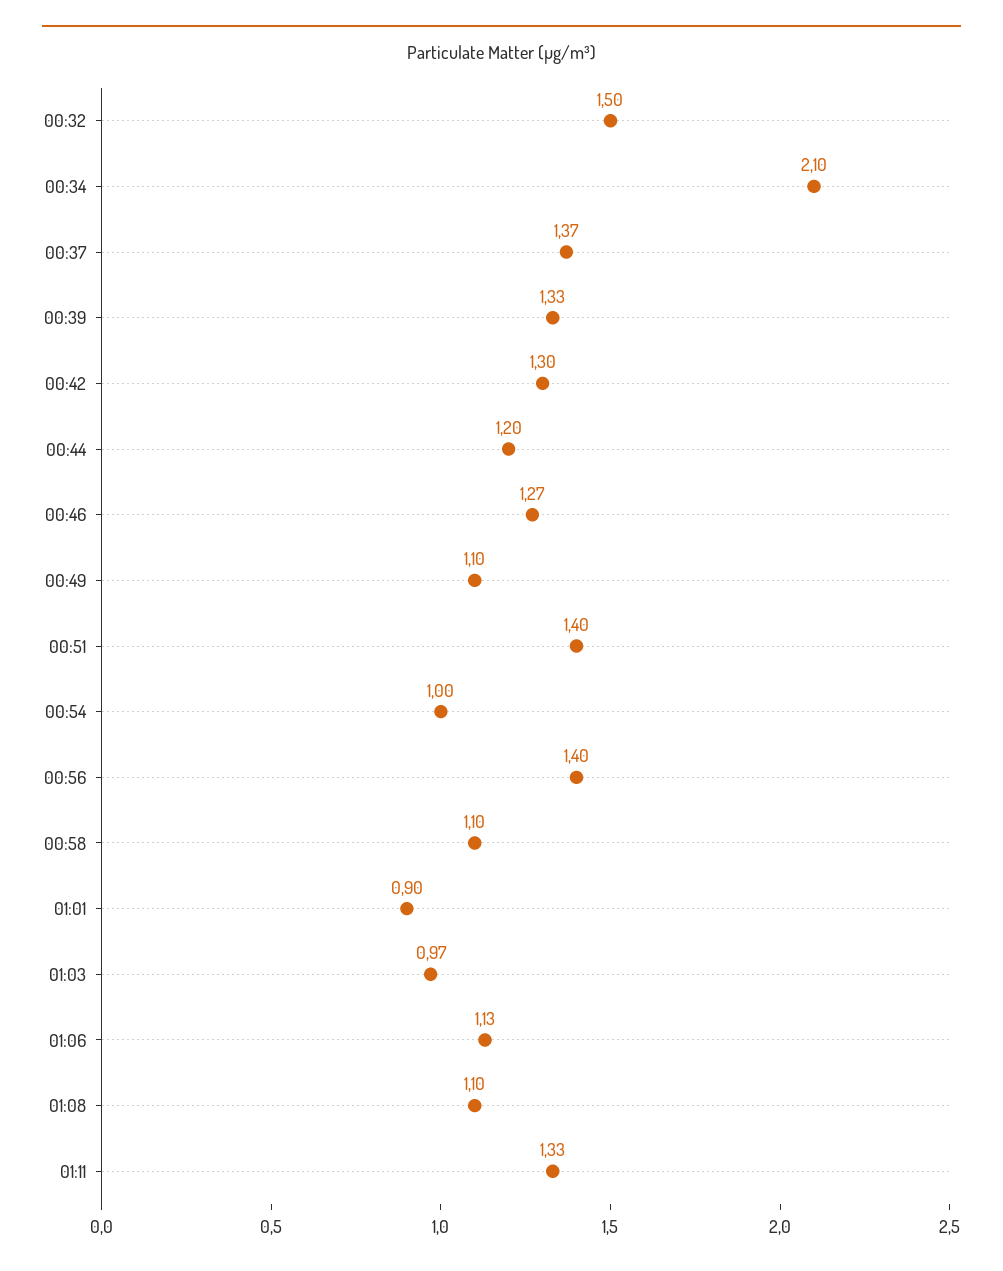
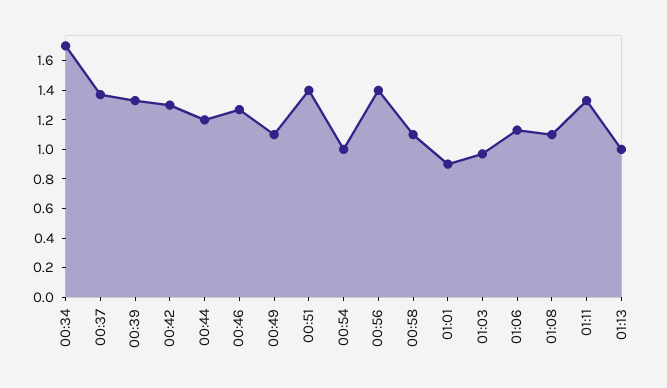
00:32: 1.5 -> none
00:34: 2.1 -> 1.7
01:13: none -> 1

